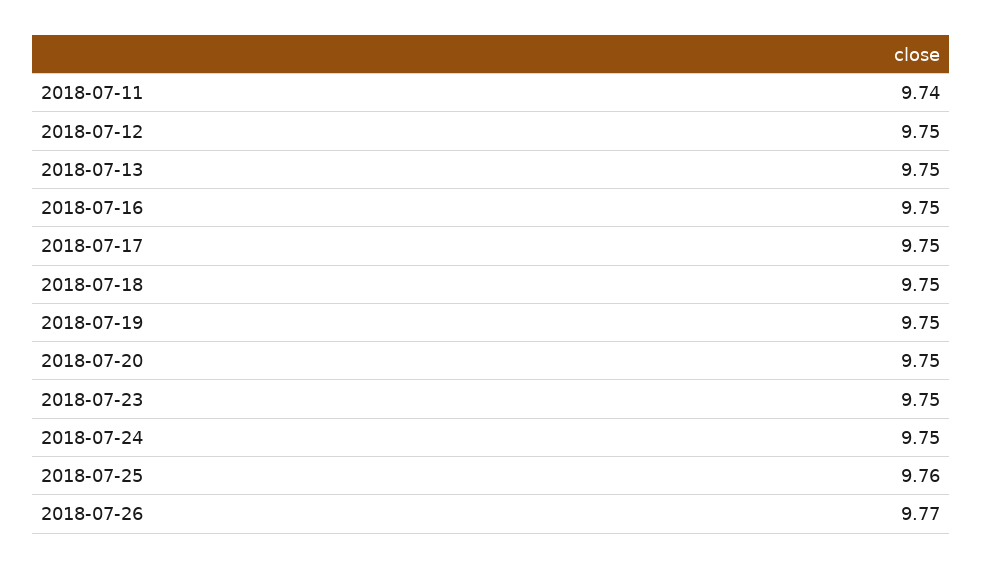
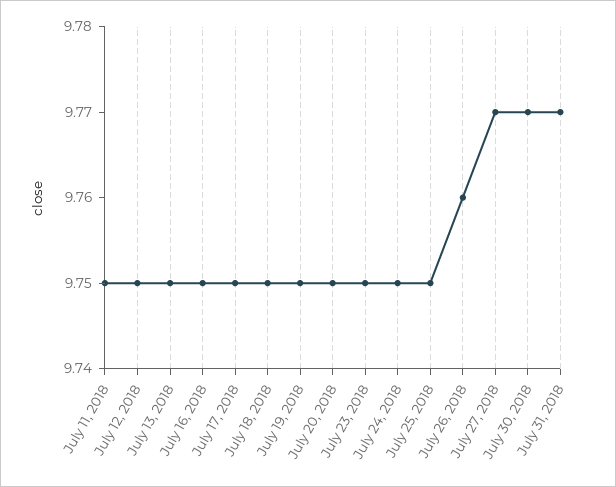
2018-07-11: 9.74 -> 9.75
2018-07-25: 9.76 -> 9.75
2018-07-26: 9.77 -> 9.76
July 27, 2018: none -> 9.77
July 30, 2018: none -> 9.77
July 31, 2018: none -> 9.77

